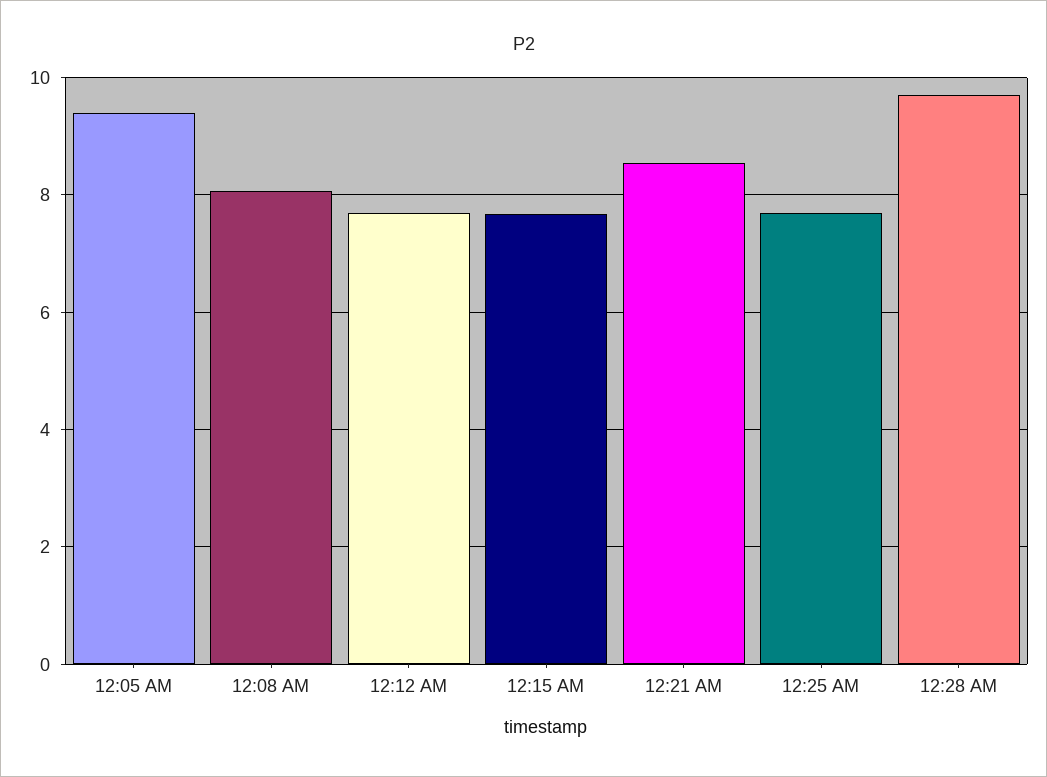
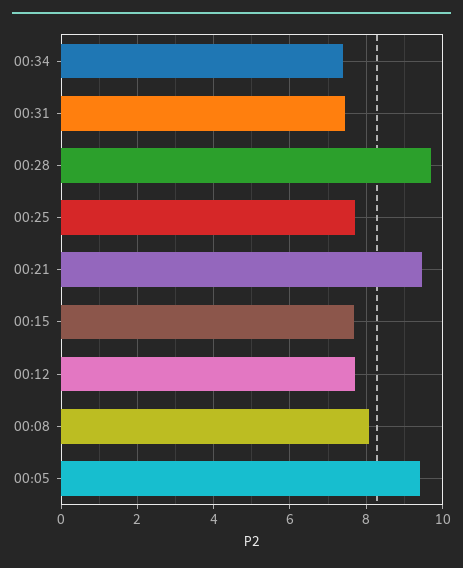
12:21 AM: 8.6 -> 9.4
00:34: none -> 7.4
00:31: none -> 7.4

